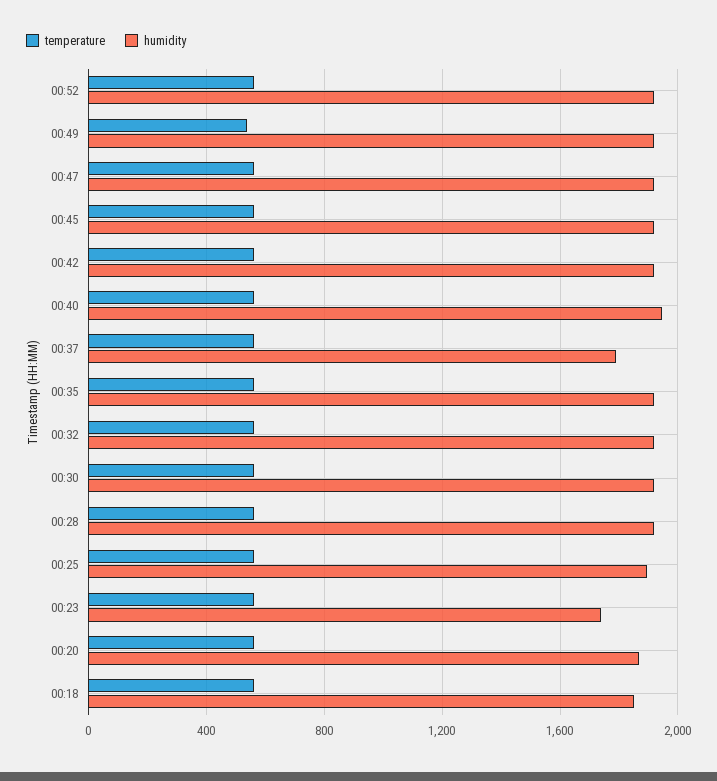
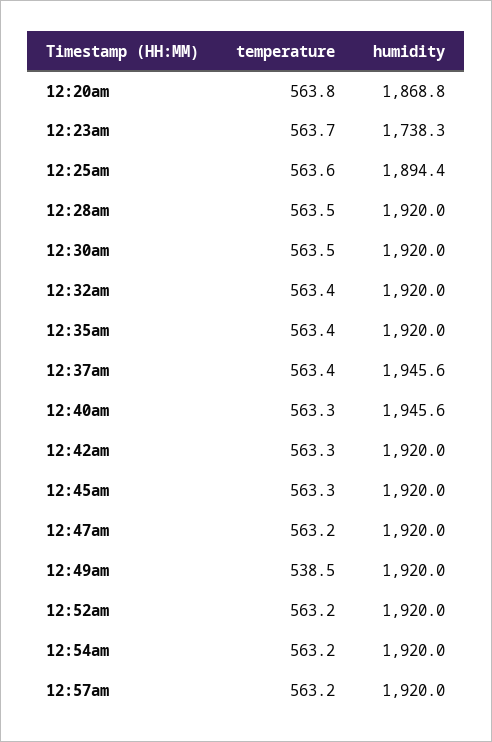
humidity, 00:37: 1800 -> 1945.6
temperature, 00:18: 550 -> none
humidity, 00:18: 1850 -> none
temperature, 12:54am: none -> 563.2
humidity, 12:54am: none -> 1920
temperature, 12:57am: none -> 563.2
humidity, 12:57am: none -> 1920

